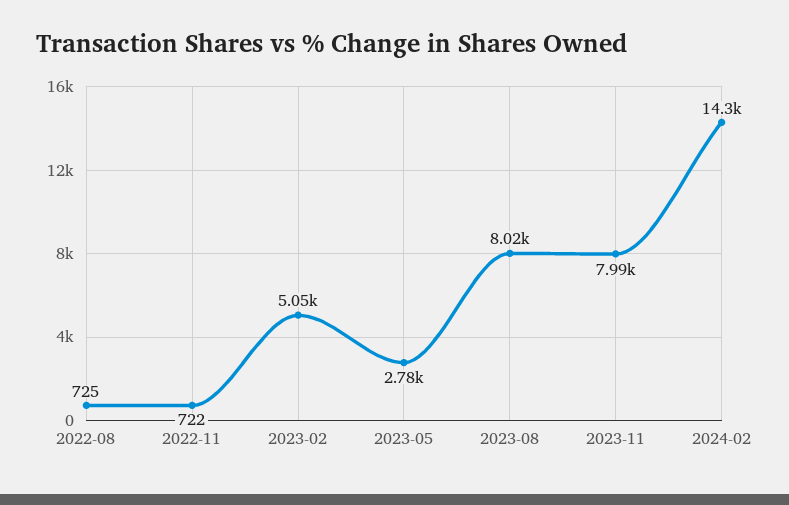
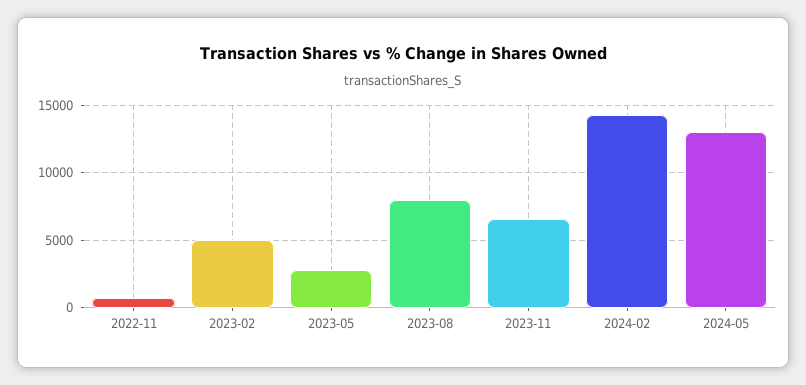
2022-08: 725 -> none
2023-11: 7990 -> 6500
2024-05: none -> 13000

